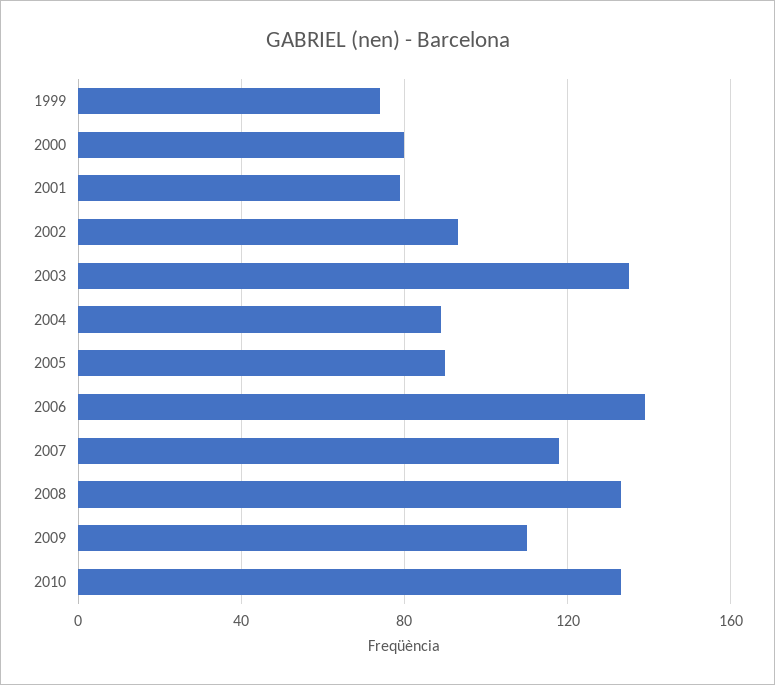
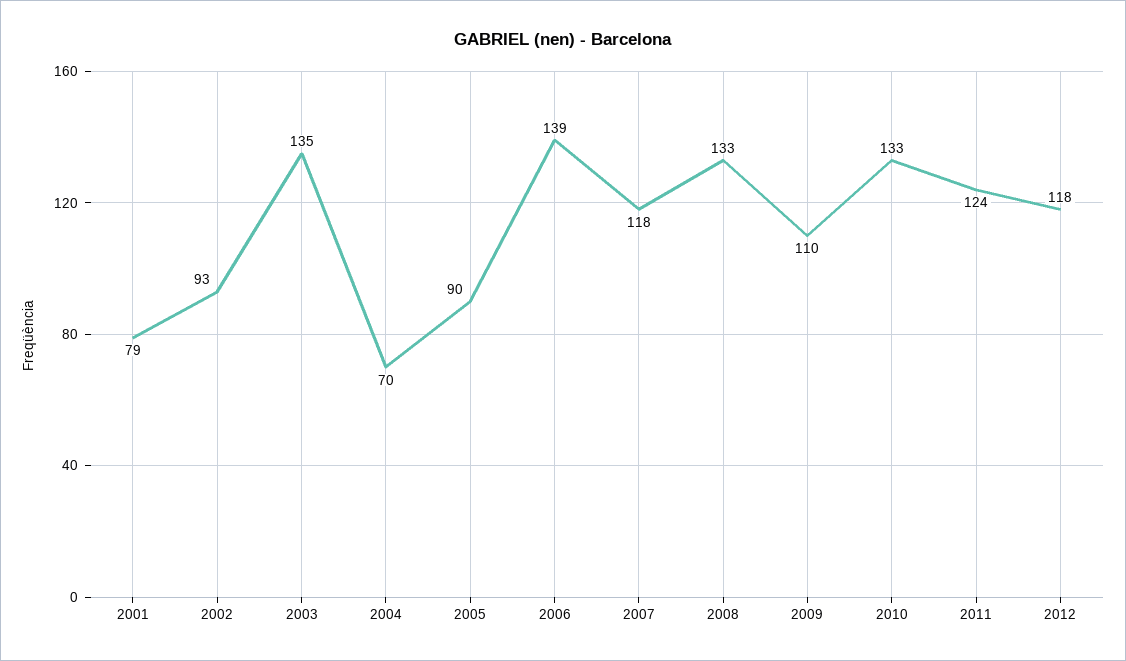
1999: 75 -> none
2000: 80 -> none
2004: 90 -> 70
2011: none -> 124
2012: none -> 118

